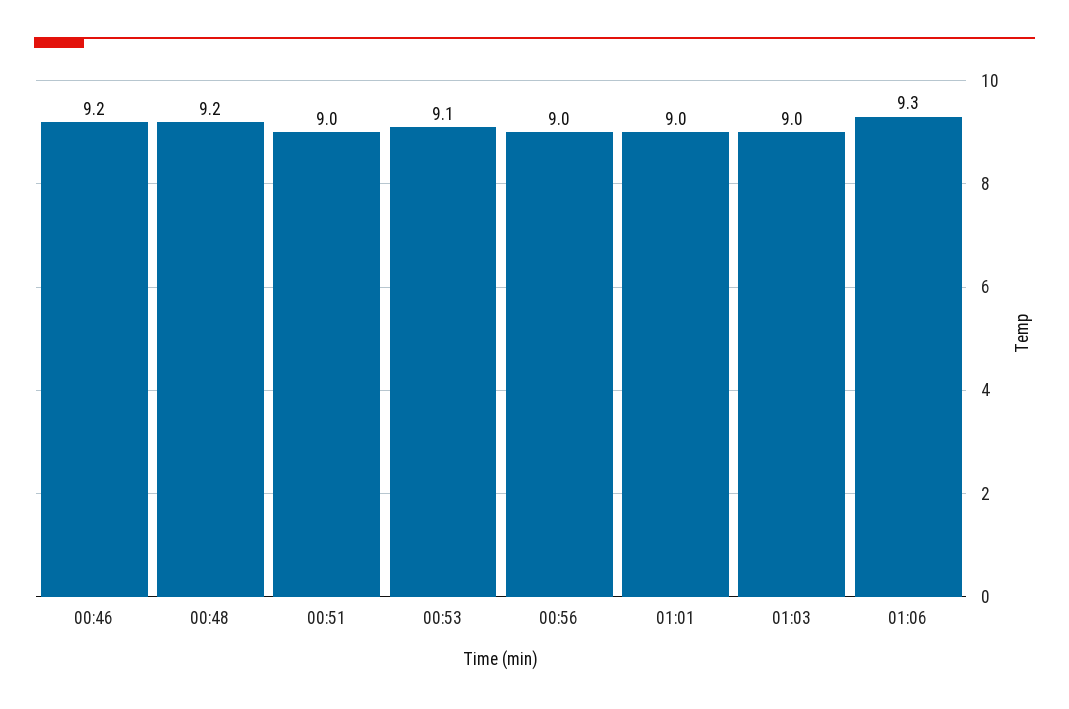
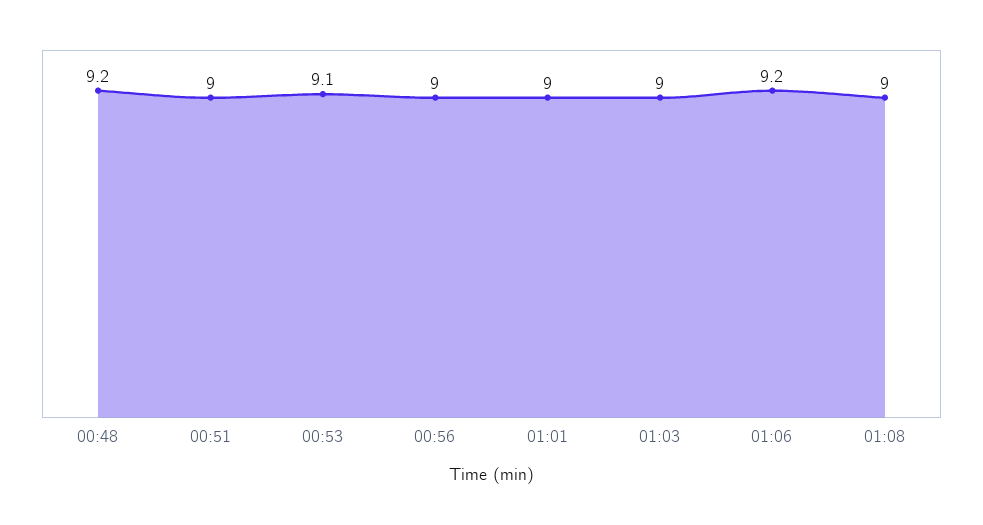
00:46: 9.2 -> none
01:06: 9.3 -> 9.2
01:08: none -> 9

